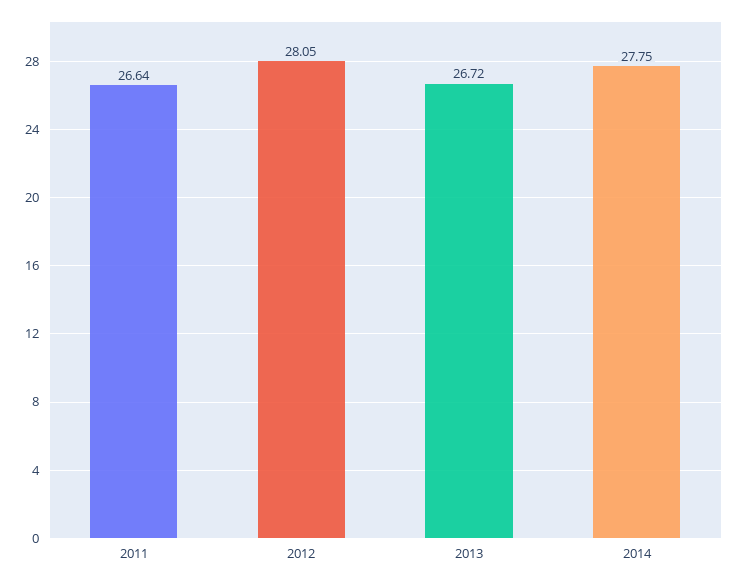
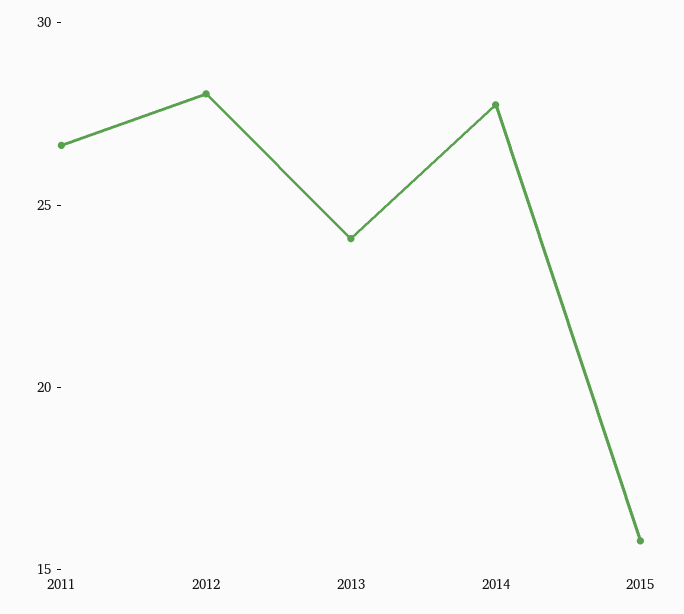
2013: 26.72 -> 24
2015: none -> 16

